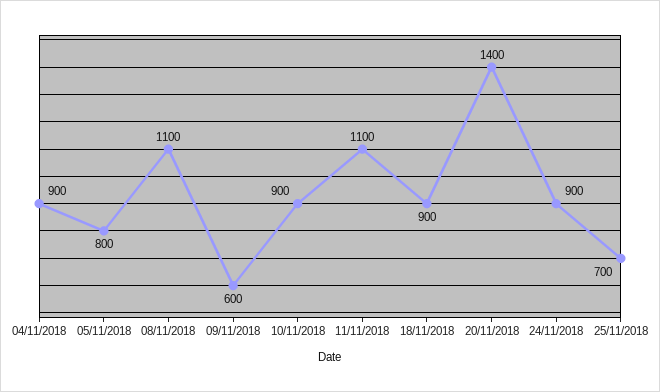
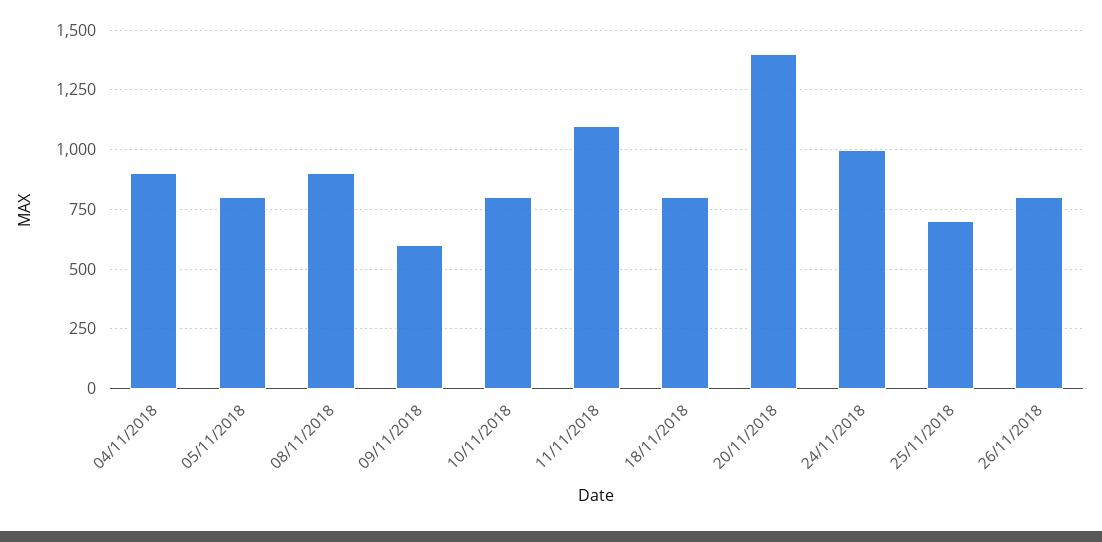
08/11/2018: 1100 -> 900
10/11/2018: 900 -> 800
18/11/2018: 900 -> 800
24/11/2018: 900 -> 1000
26/11/2018: none -> 800

